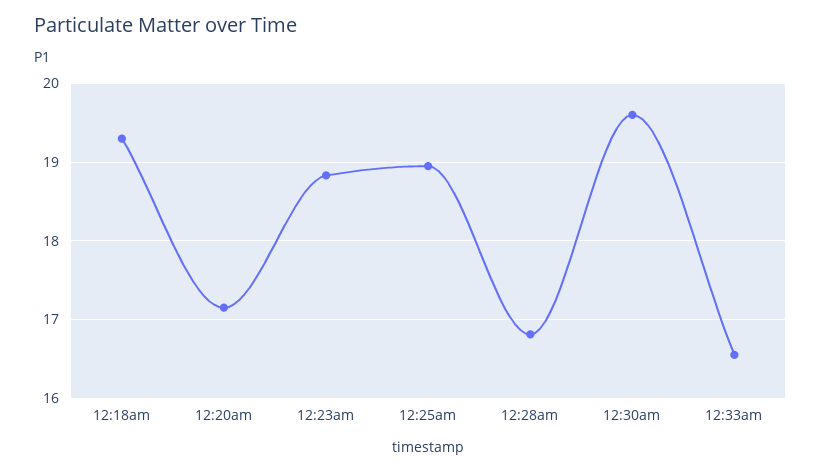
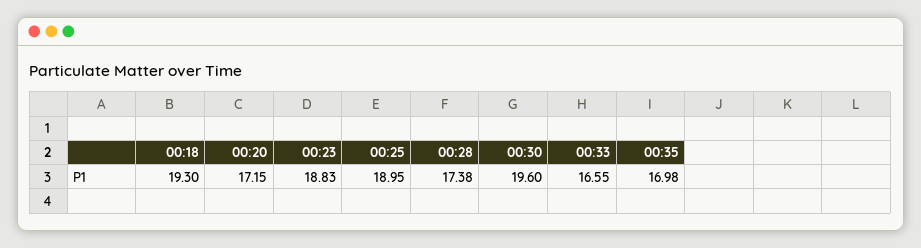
12:28am: 16.8 -> 17.38
00:35: none -> 16.98

